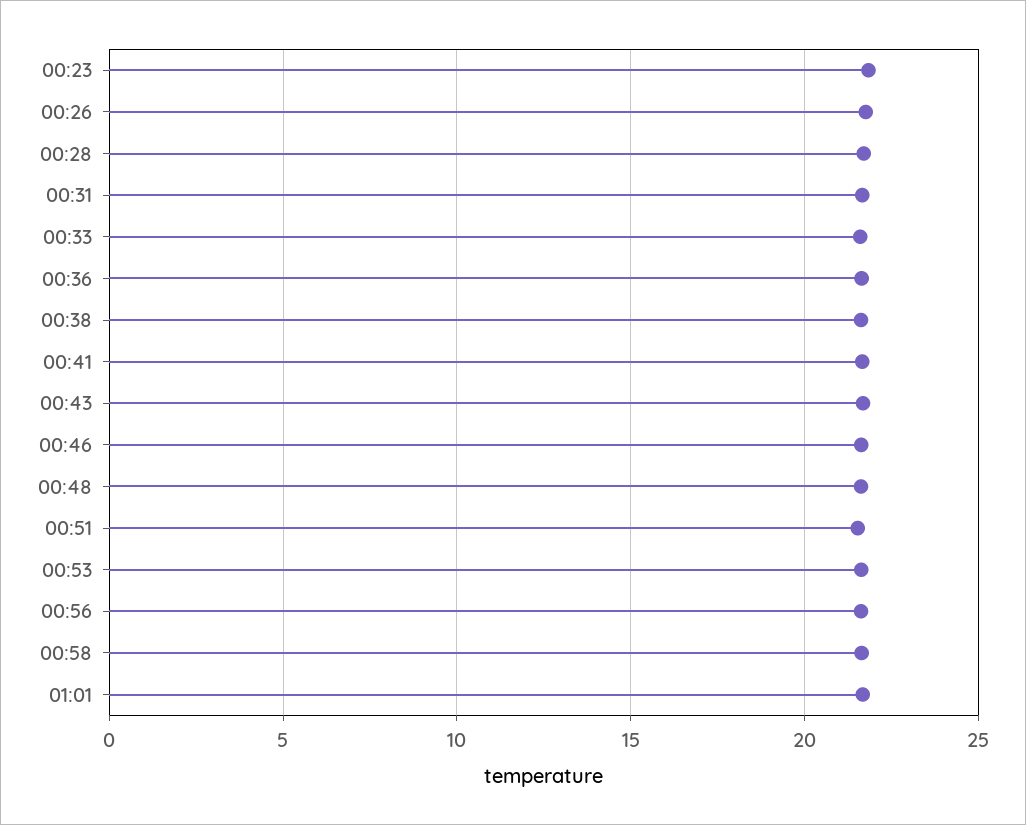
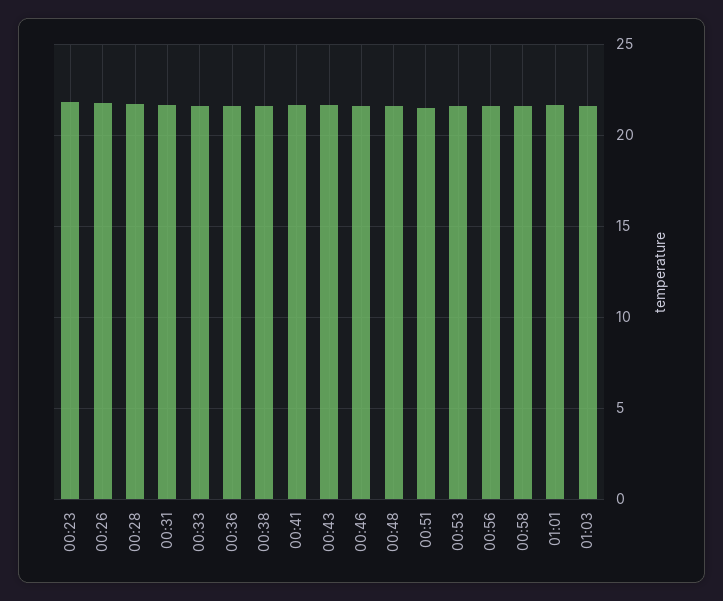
01:03: none -> 21.5

